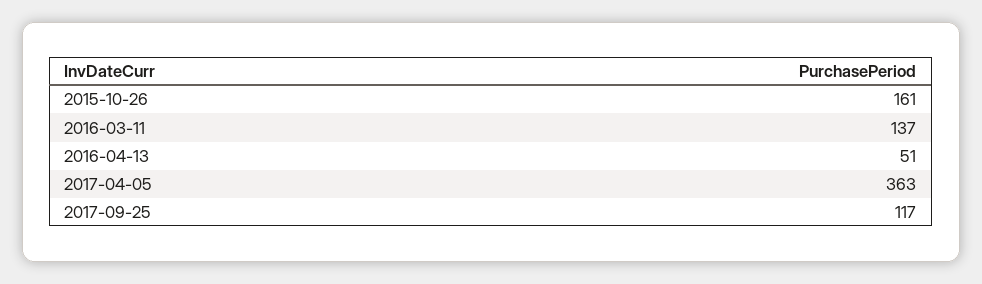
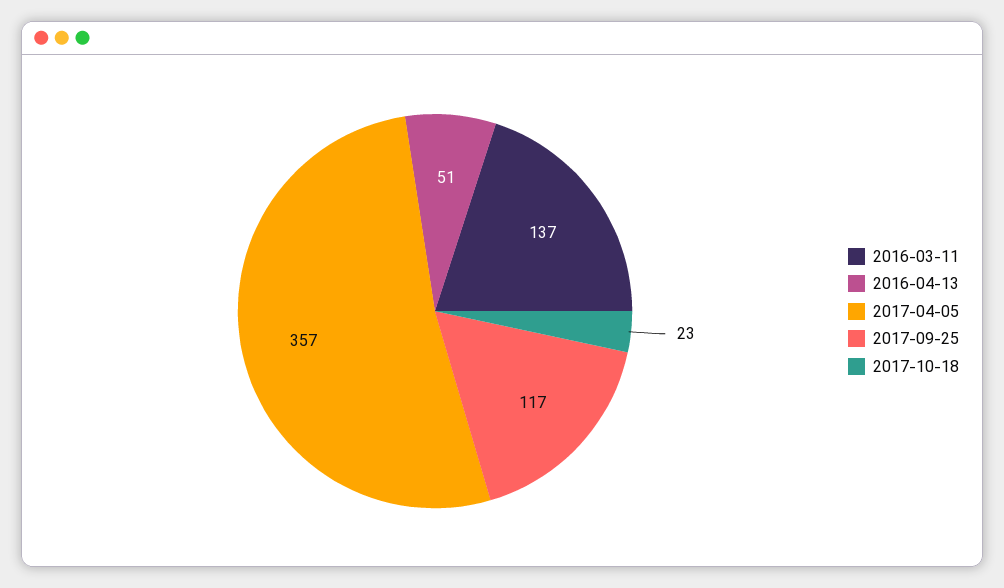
2015-10-26: 161 -> none
2017-04-05: 363 -> 357
2017-10-18: none -> 23

